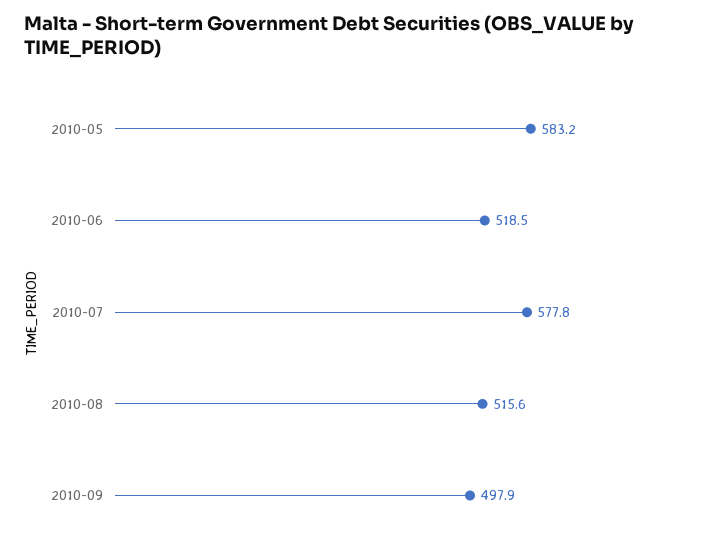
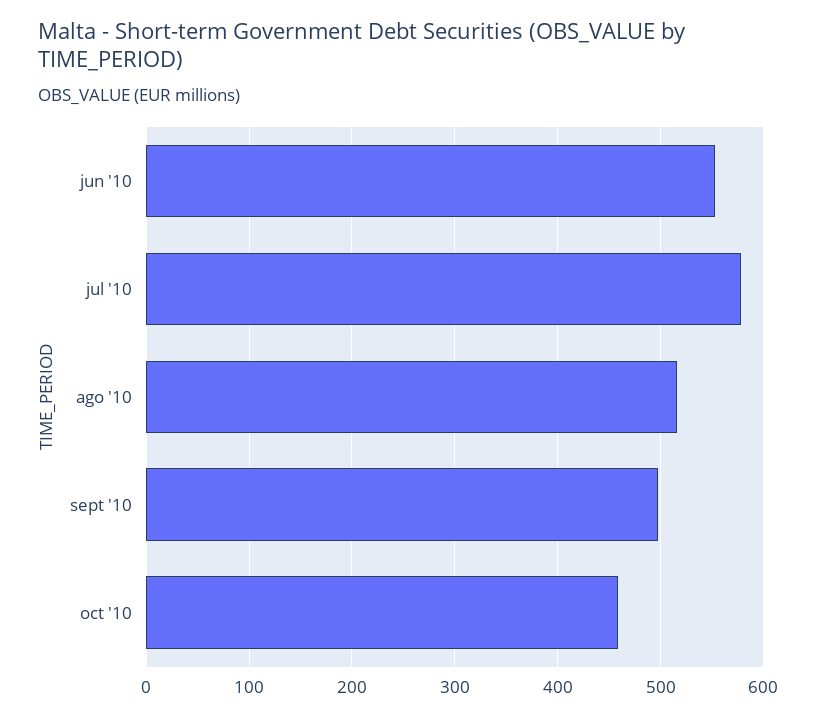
2010-05: 583.2 -> none
2010-06: 518.5 -> 550
oct '10: none -> 460

